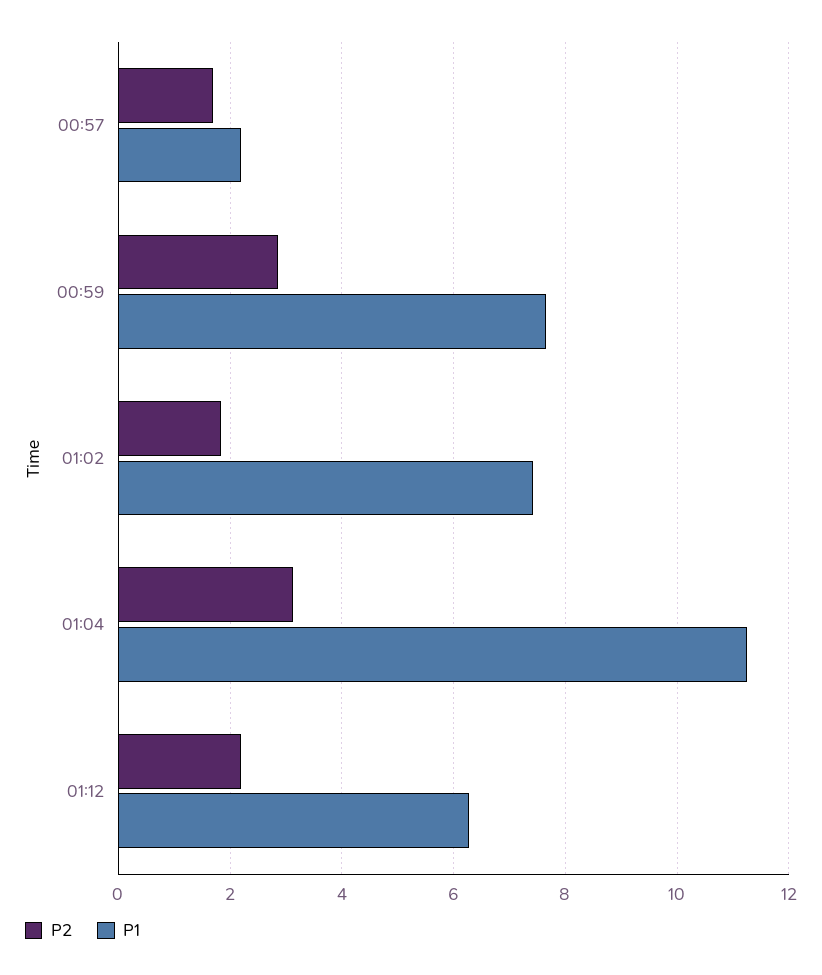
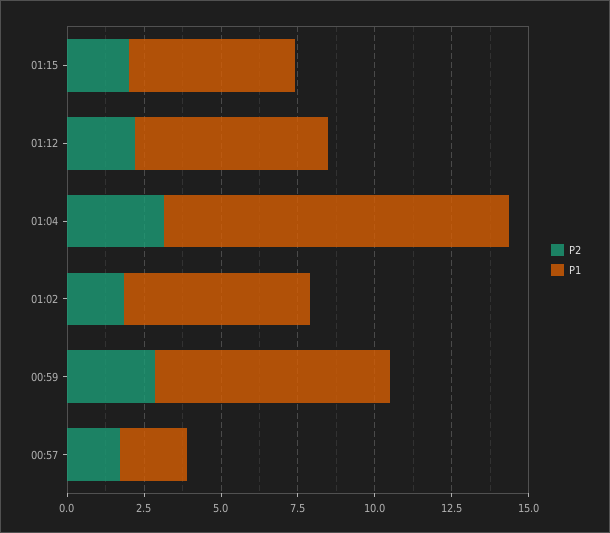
P1, 01:02: 7.4 -> 6
P2, 01:15: none -> 2
P1, 01:15: none -> 5.5

